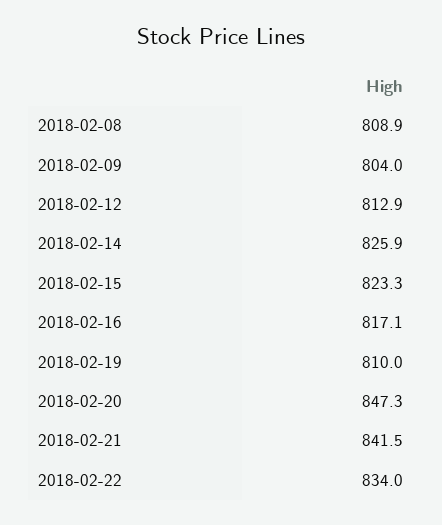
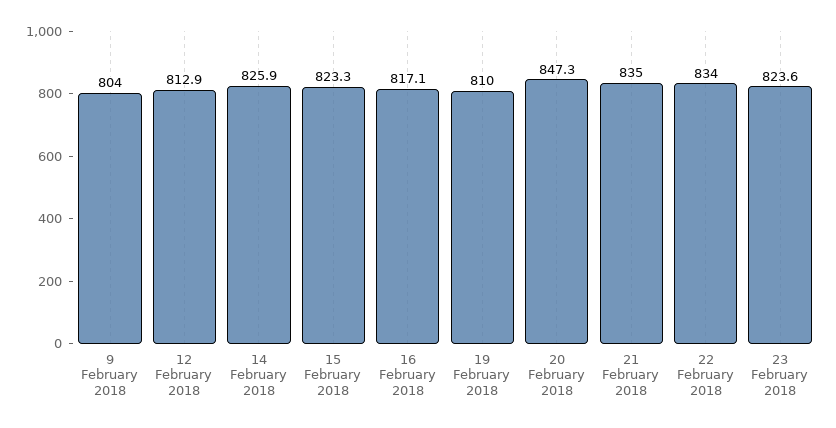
2018-02-08: 808.9 -> none
2018-02-21: 841.5 -> 835
23 February 2018: none -> 823.6

